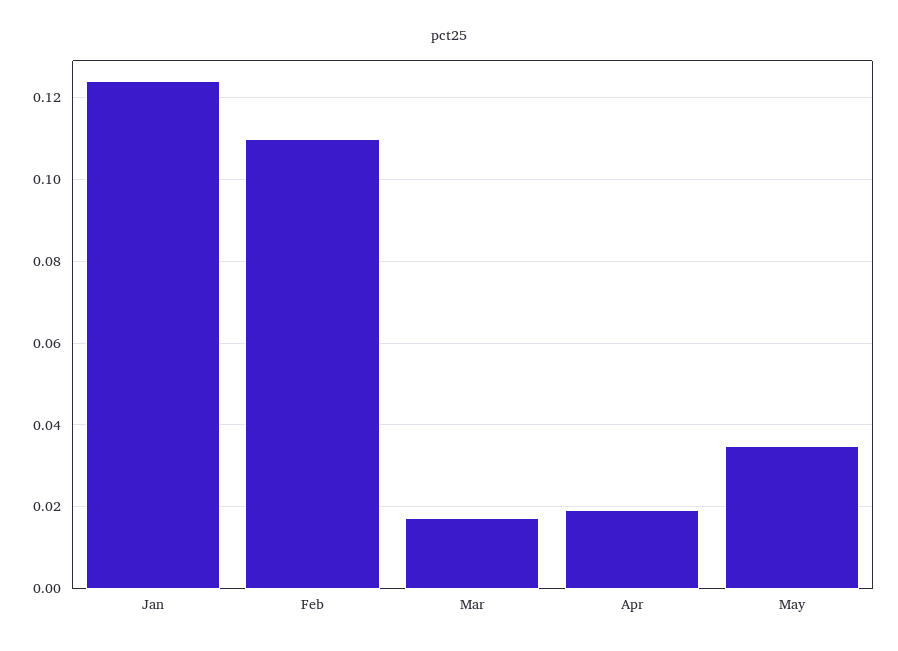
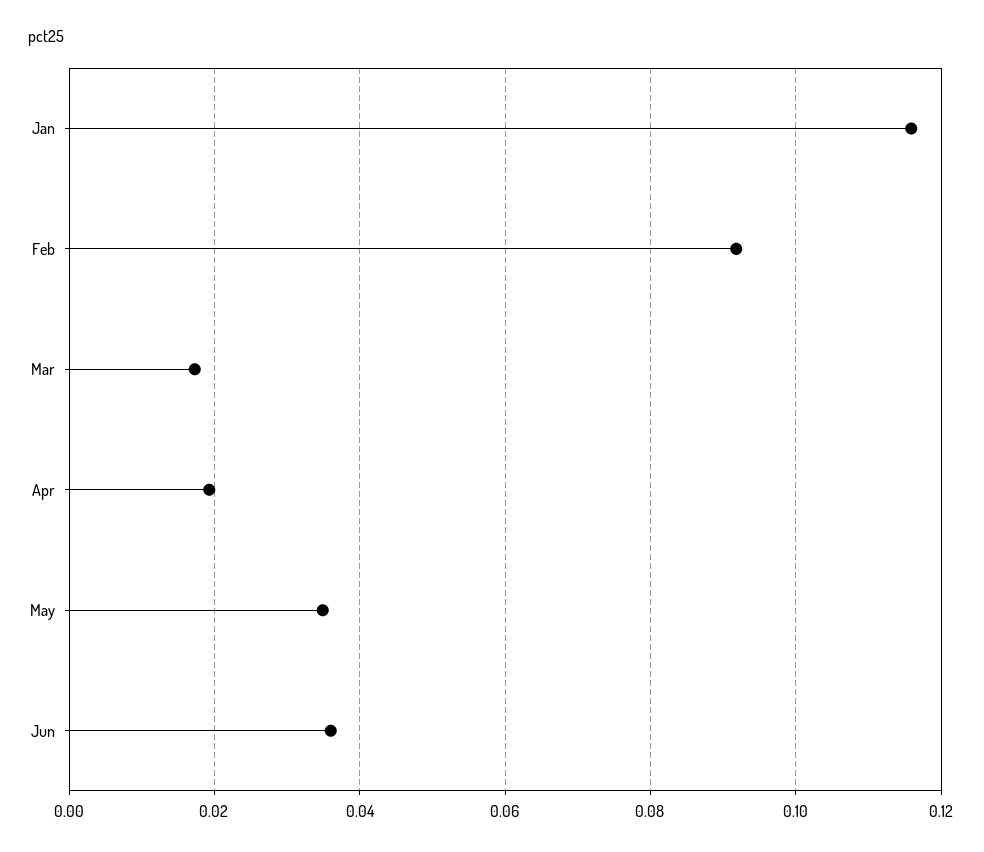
Jan: 0.124 -> 0.116
Feb: 0.11 -> 0.092
Jun: none -> 0.036

